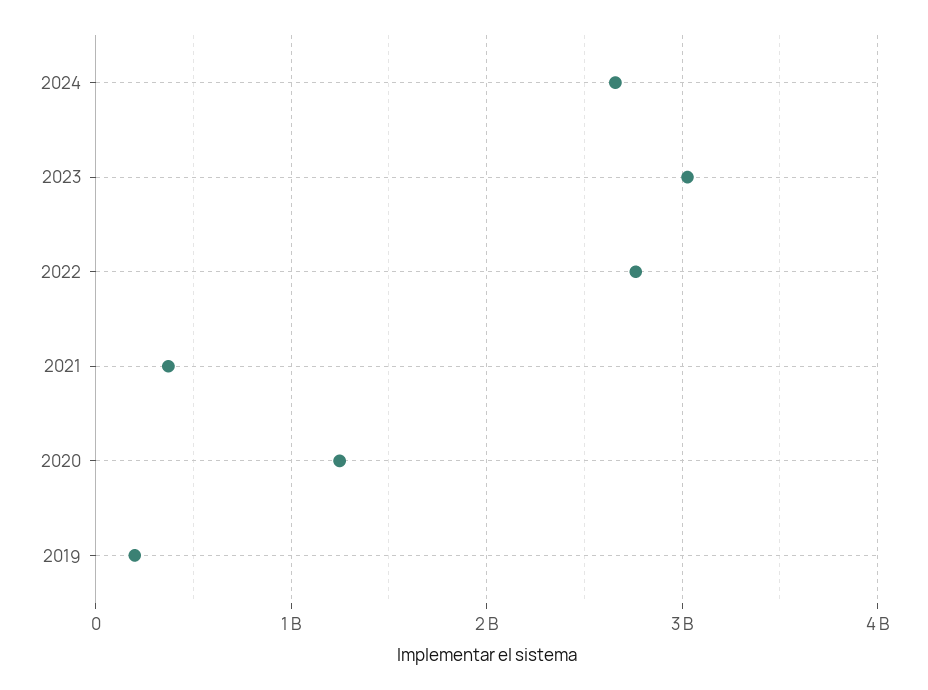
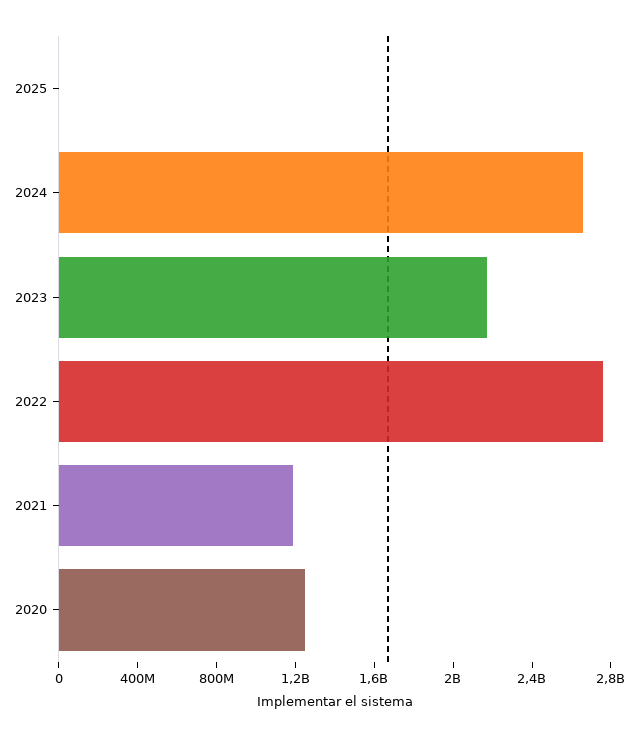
2023: 3000000000 -> 2200000000
2021: 400000000 -> 1200000000
2019: 200000000 -> none
2025: none -> 0

